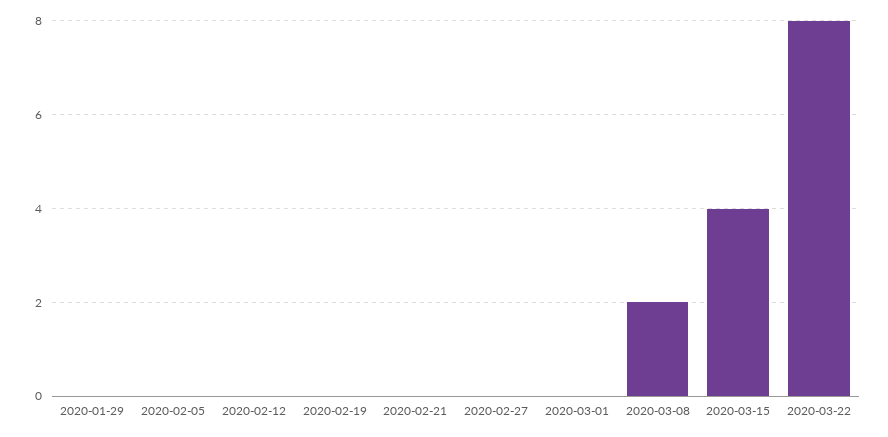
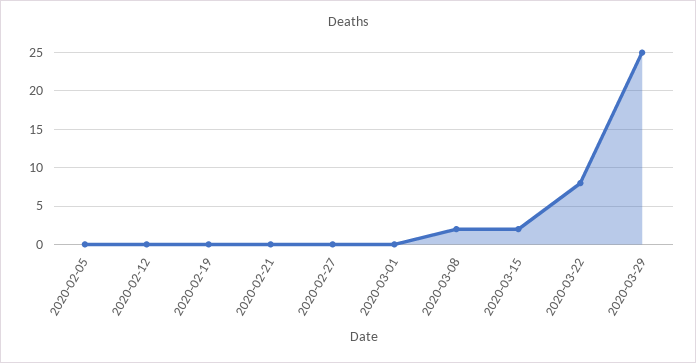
2020-01-29: 0 -> none
2020-03-15: 4 -> 2
2020-03-29: none -> 25

